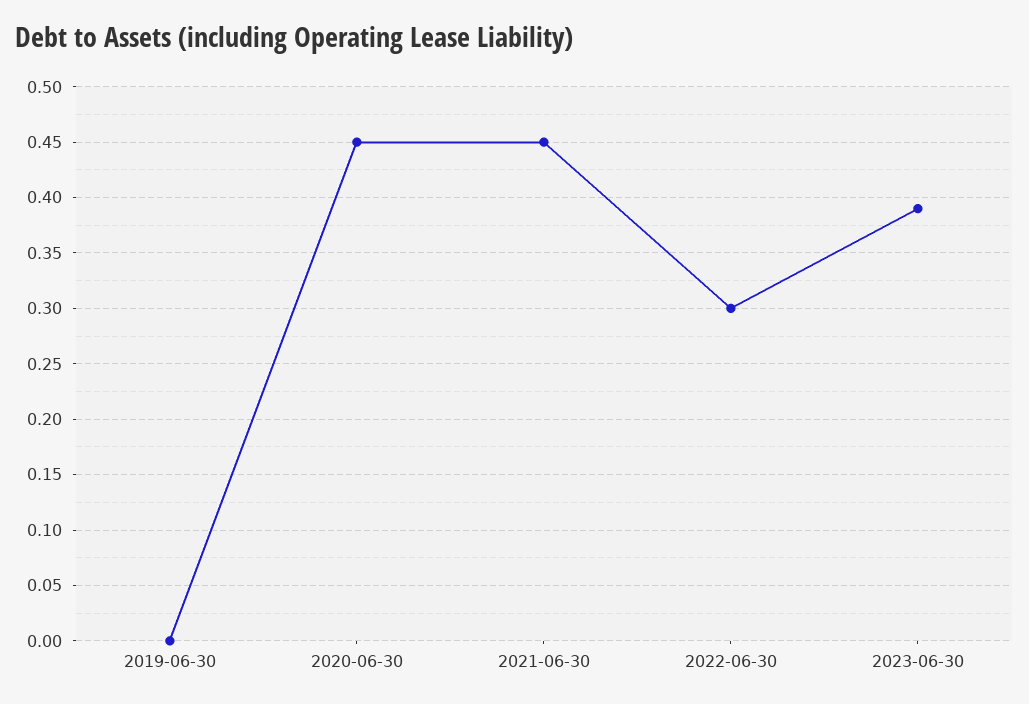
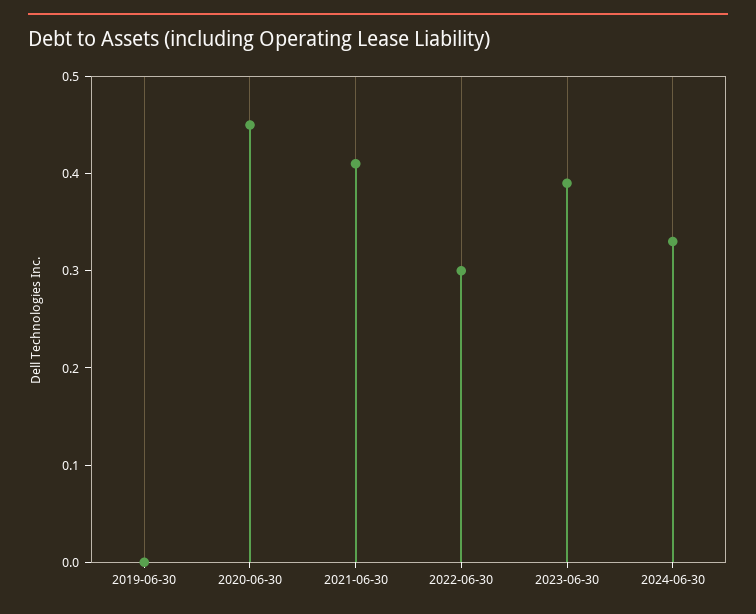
2021-06-30: 0.45 -> 0.41
2024-06-30: none -> 0.33

